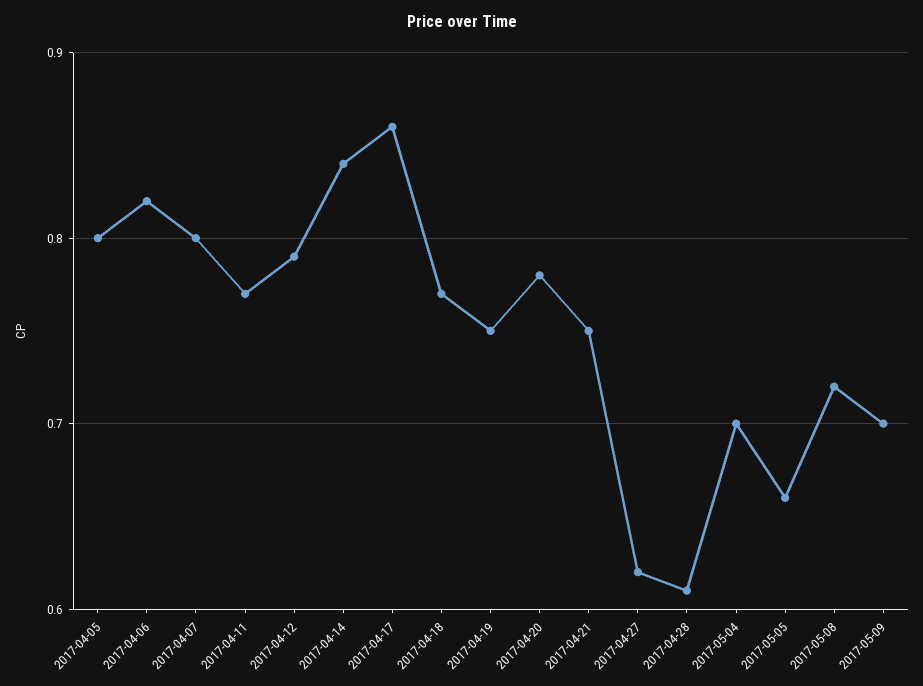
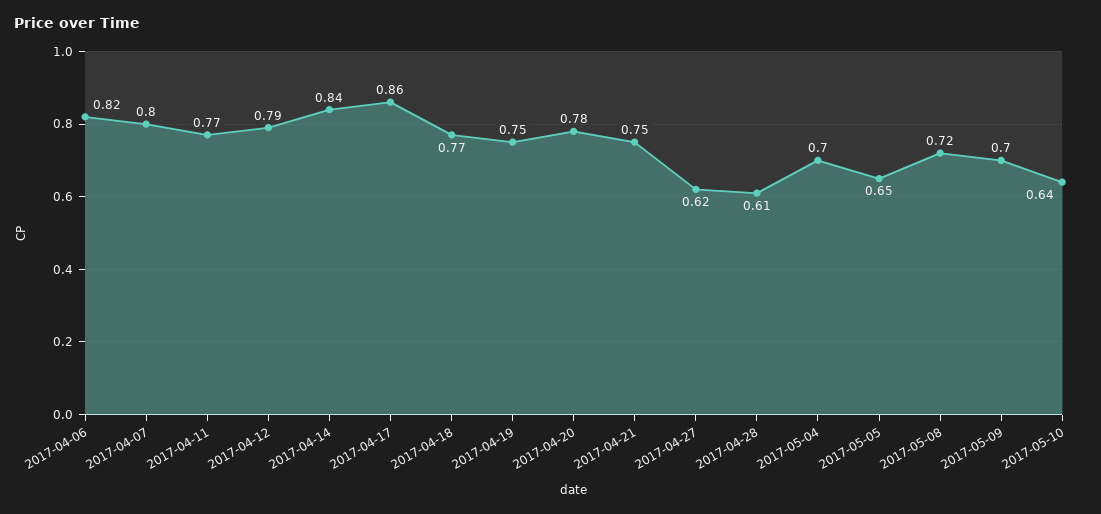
2017-04-05: 0.8 -> none
2017-05-05: 0.66 -> 0.65
2017-05-10: none -> 0.64

